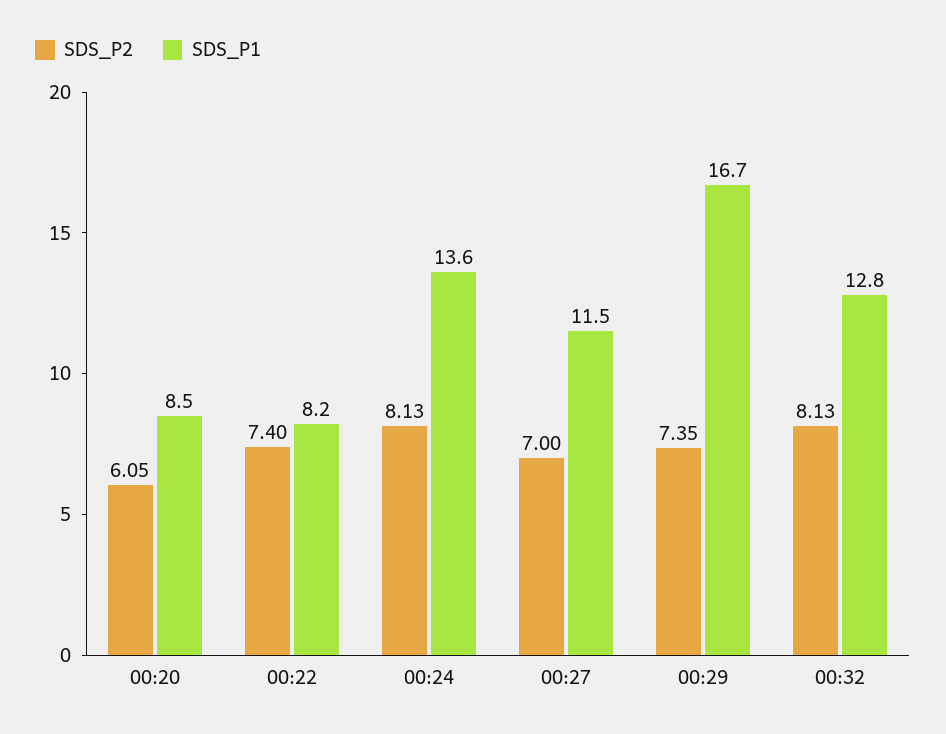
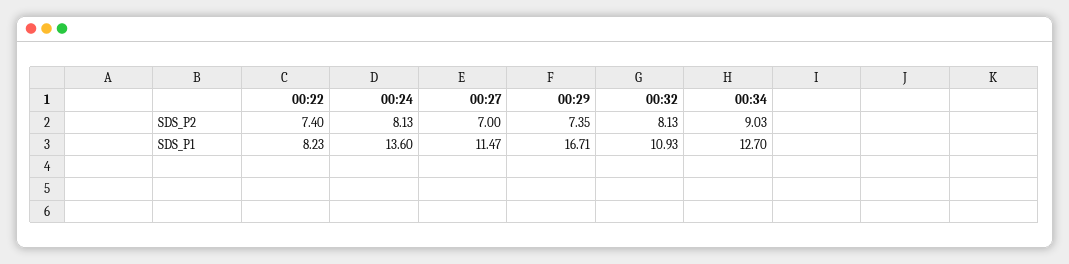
SDS_P2, 00:20: 6.05 -> none
SDS_P1, 00:20: 8.5 -> none
SDS_P1, 00:32: 12.8 -> 10.93
SDS_P2, 00:34: none -> 9.03
SDS_P1, 00:34: none -> 12.7

